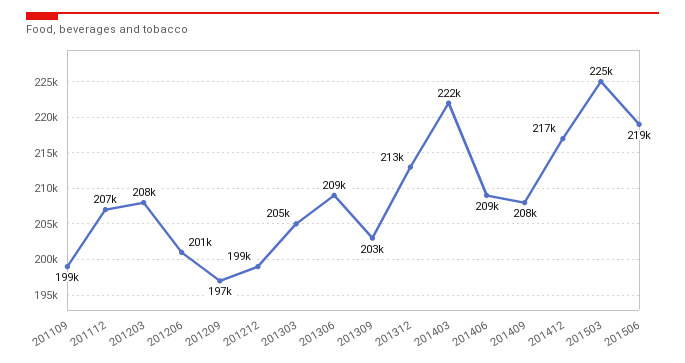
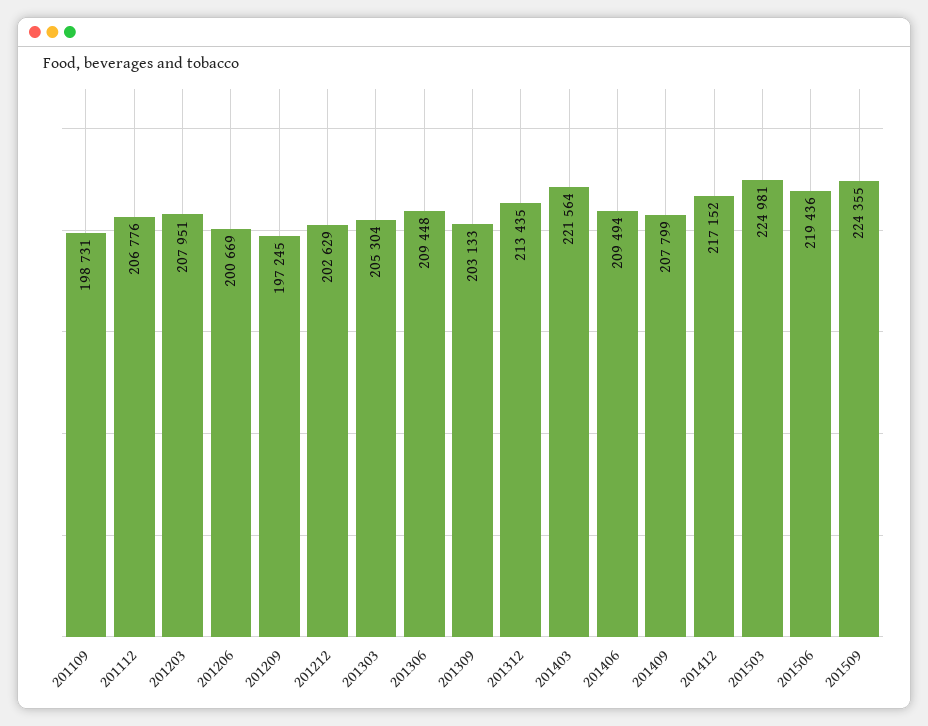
201212: 199000 -> 202629
201509: none -> 224355

